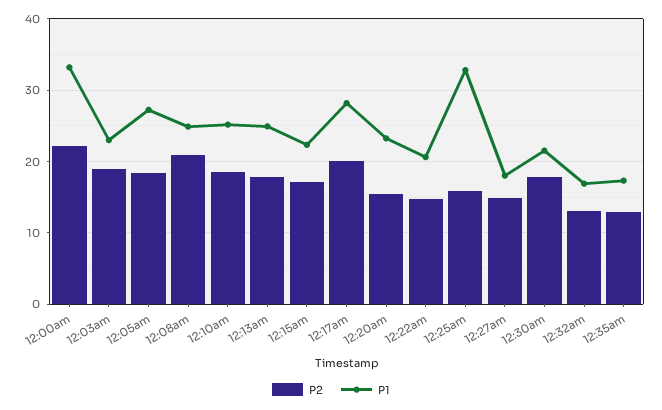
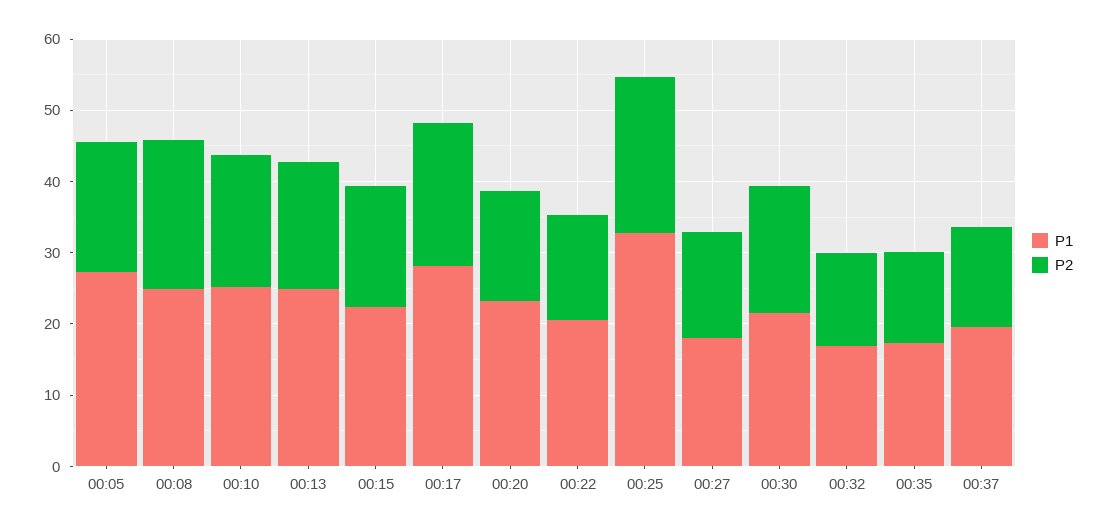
P2, 12:00am: 22 -> none
P1, 12:00am: 33 -> none
P2, 12:03am: 19 -> none
P1, 12:03am: 23 -> none
P2, 12:25am: 16 -> 22
P1, 00:37: none -> 20
P2, 00:37: none -> 14

